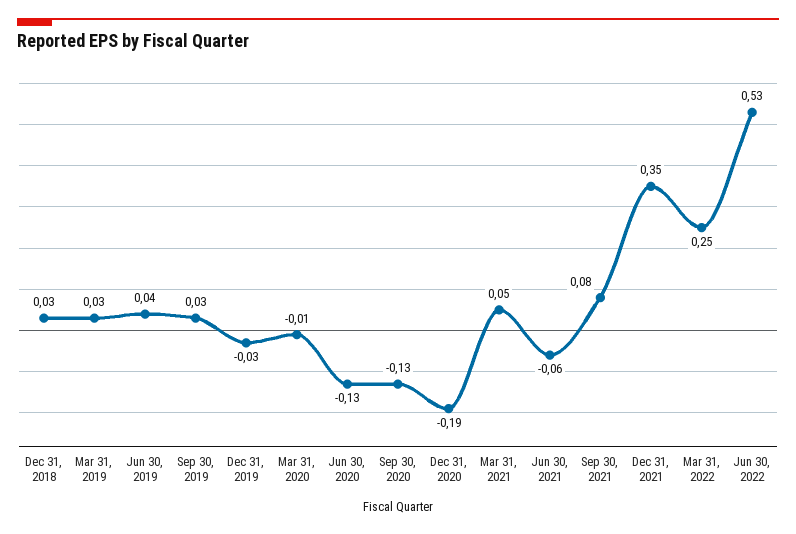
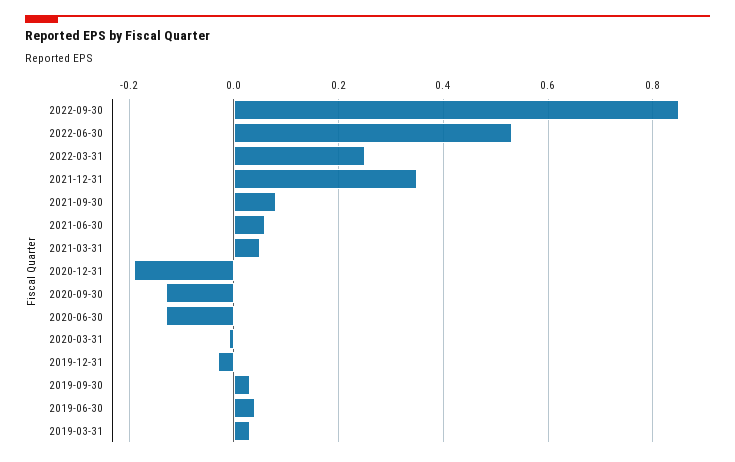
Dec 31, 2018: 0.03 -> none
Jun 30, 2021: -0.06 -> 0.05
2022-09-30: none -> 0.85

